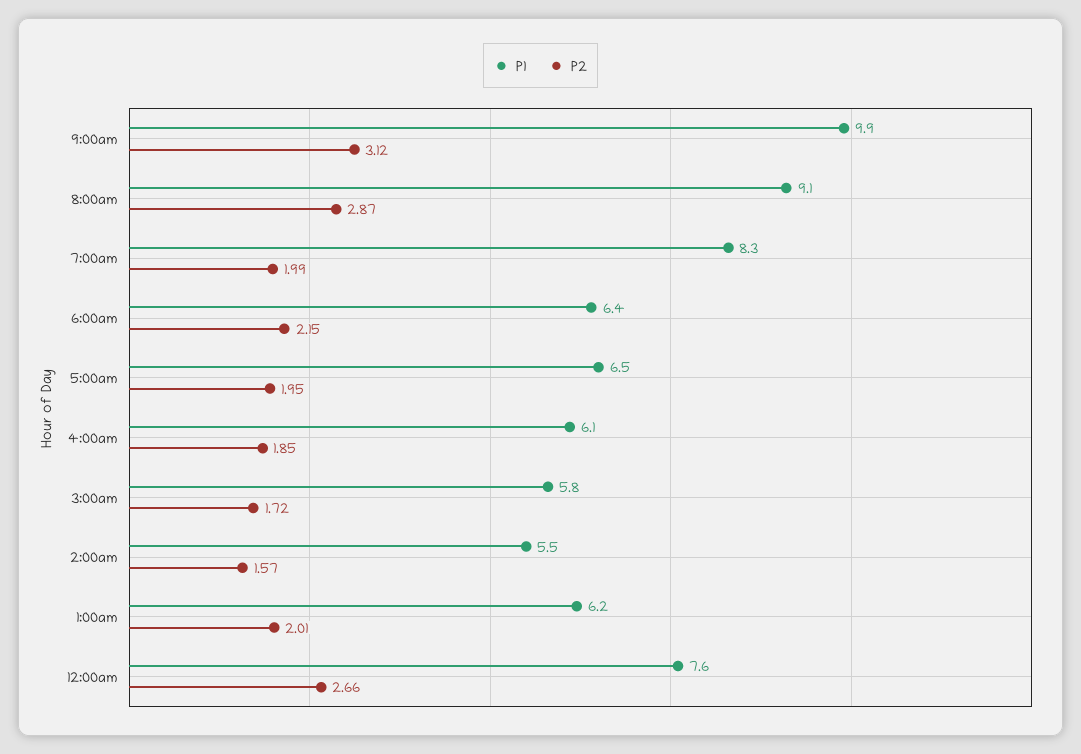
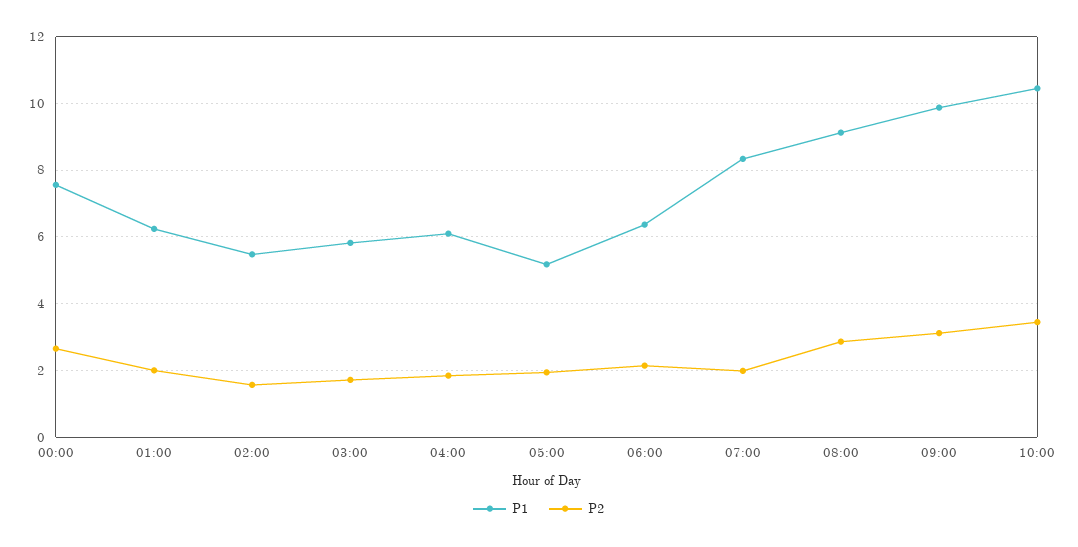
P1, 5:00am: 6.5 -> 5.2
P1, 10:00: none -> 10.4
P2, 10:00: none -> 3.4

